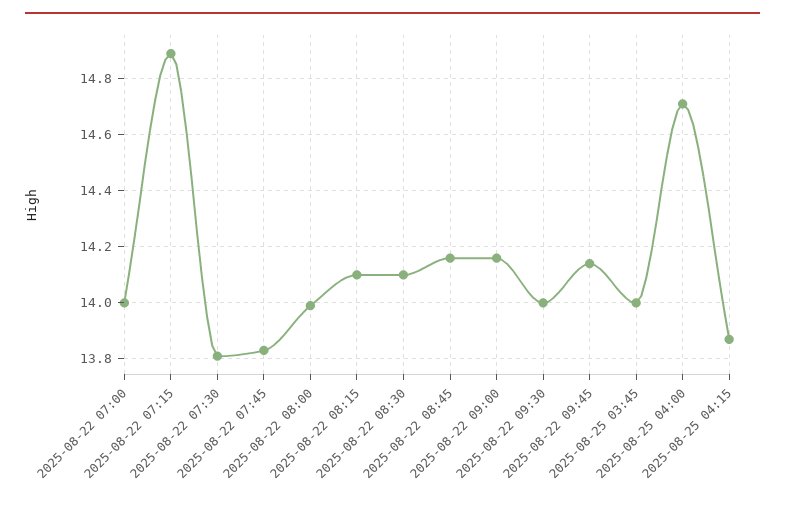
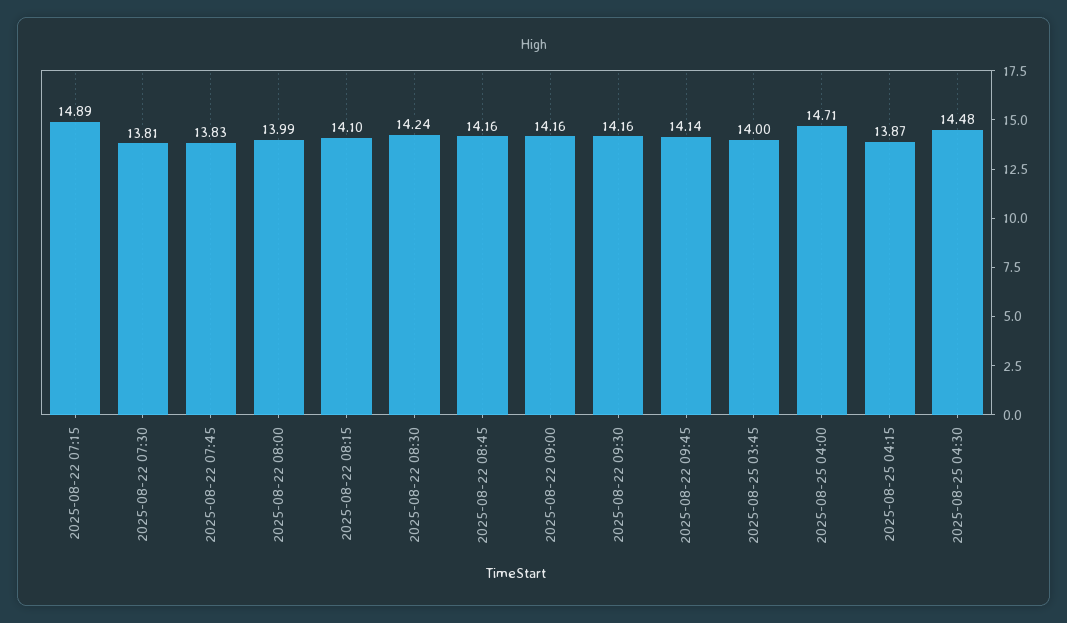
2025-08-22 07:00: 14 -> none
2025-08-22 08:30: 14.1 -> 14.24
2025-08-22 09:30: 14 -> 14.16
2025-08-25 04:30: none -> 14.48

